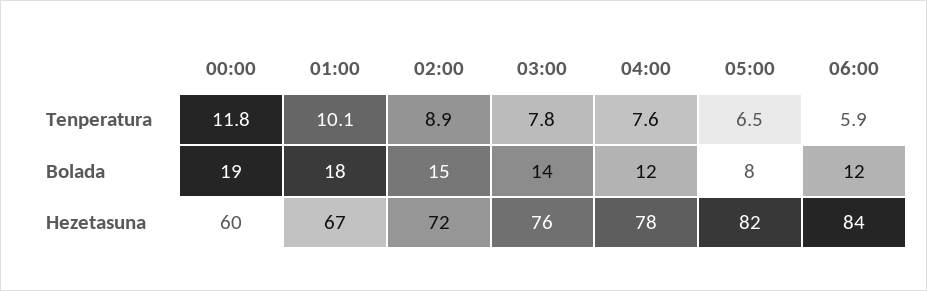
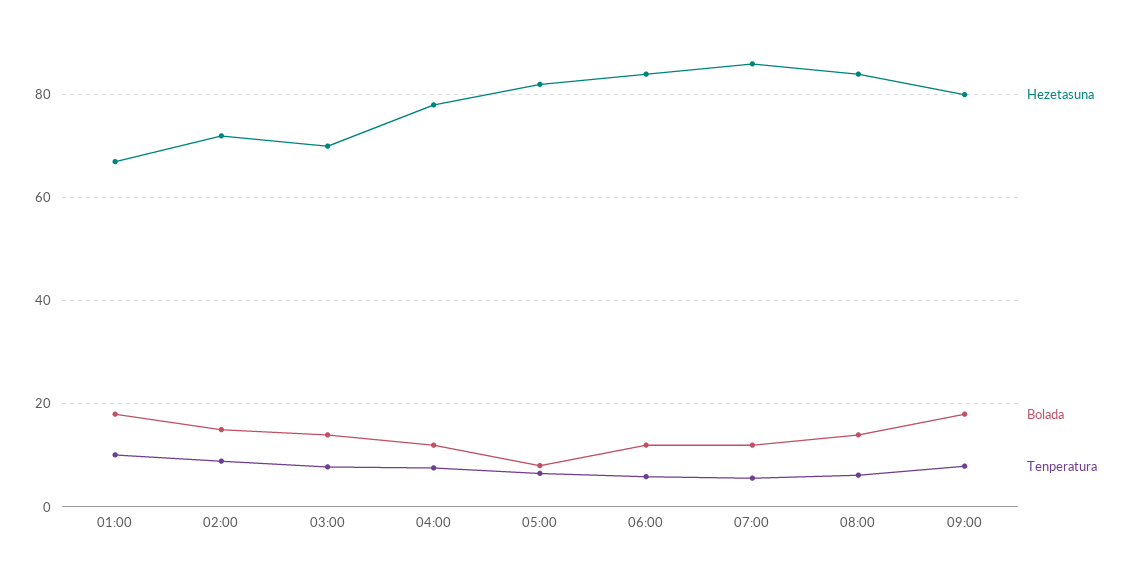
Tenperatura, 00:00: 11.8 -> none
Bolada, 00:00: 19 -> none
Hezetasuna, 00:00: 60 -> none
Hezetasuna, 03:00: 76 -> 70
Hezetasuna, 07:00: none -> 86
Bolada, 07:00: none -> 12
Tenperatura, 07:00: none -> 6
Hezetasuna, 08:00: none -> 84
Bolada, 08:00: none -> 14
Tenperatura, 08:00: none -> 6
Hezetasuna, 09:00: none -> 80
Bolada, 09:00: none -> 18
Tenperatura, 09:00: none -> 8

